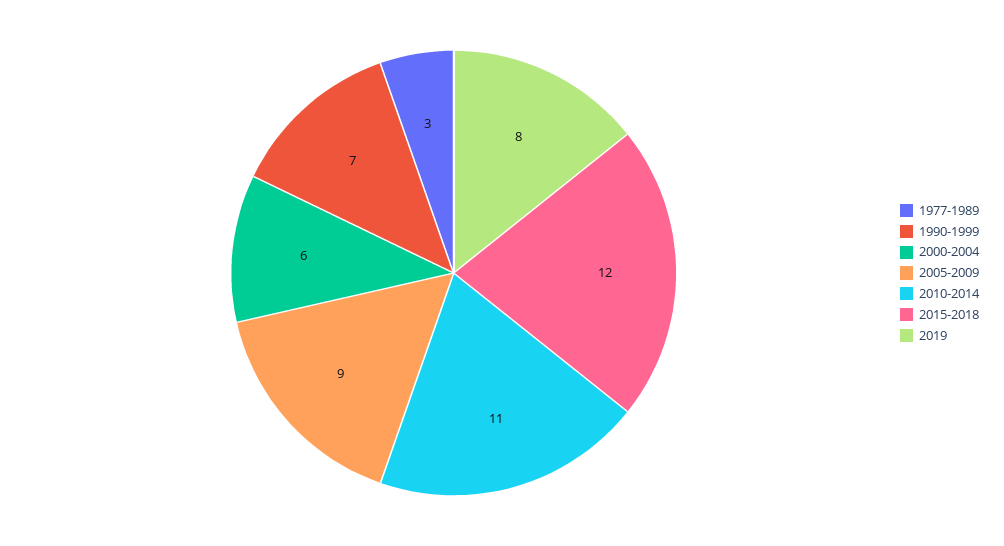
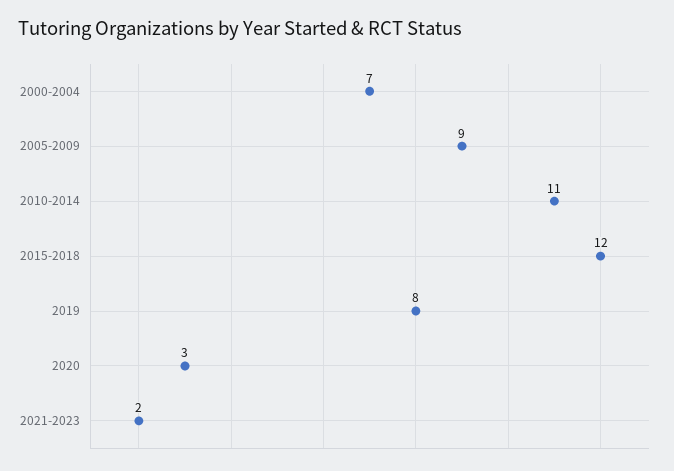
1977-1989: 3 -> none
1990-1999: 7 -> none
2000-2004: 6 -> 7
2020: none -> 3
2021-2023: none -> 2

